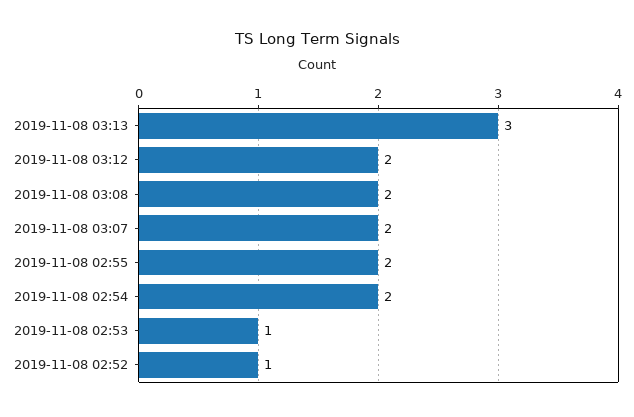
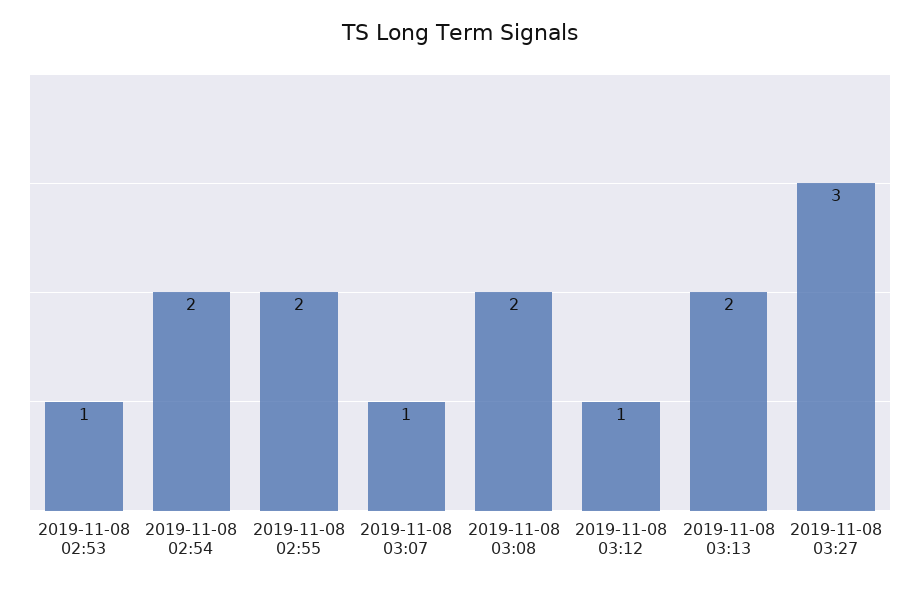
2019-11-08 03:13: 3 -> 2
2019-11-08 03:12: 2 -> 1
2019-11-08 03:07: 2 -> 1
2019-11-08 02:52: 1 -> none
2019-11-08 03:27: none -> 3

